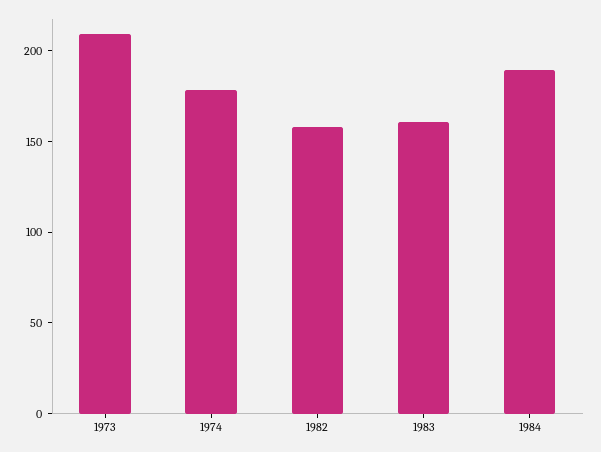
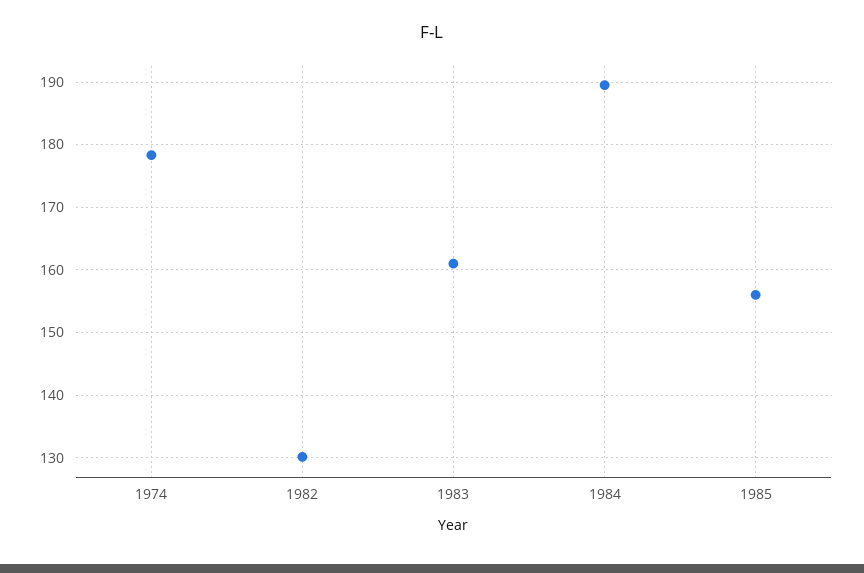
1973: 210 -> none
1982: 160 -> 130
1985: none -> 156

